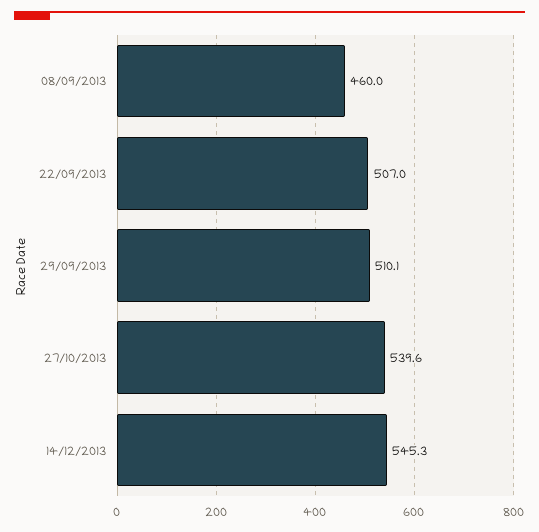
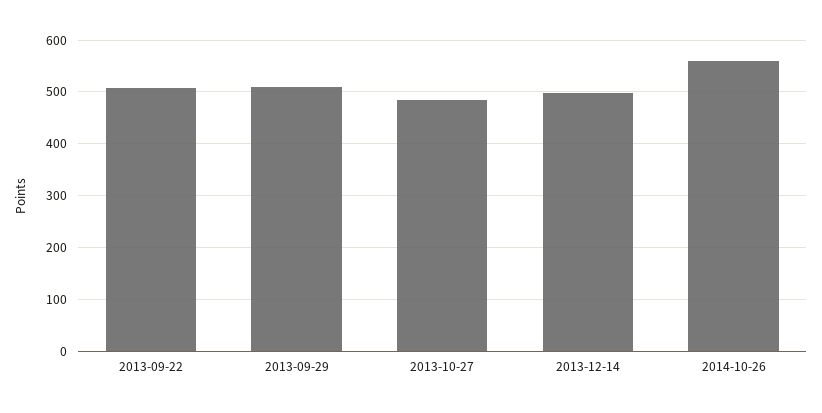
08/09/2013: 460 -> none
27/10/2013: 539.6 -> 480
14/12/2013: 545.3 -> 500
2014-10-26: none -> 560

